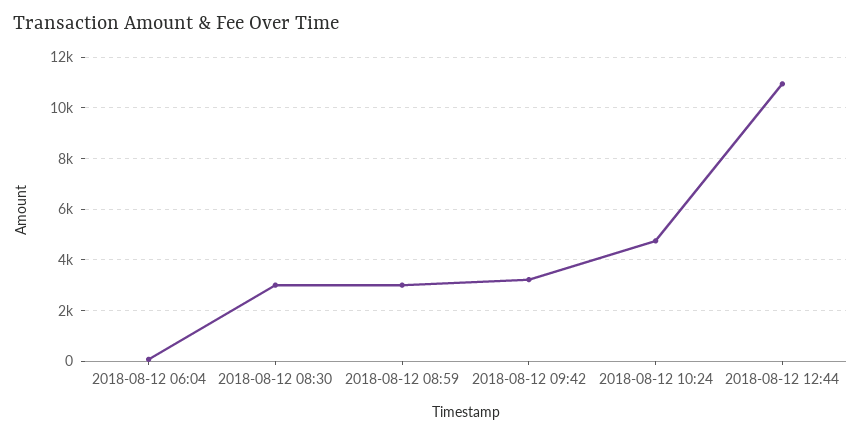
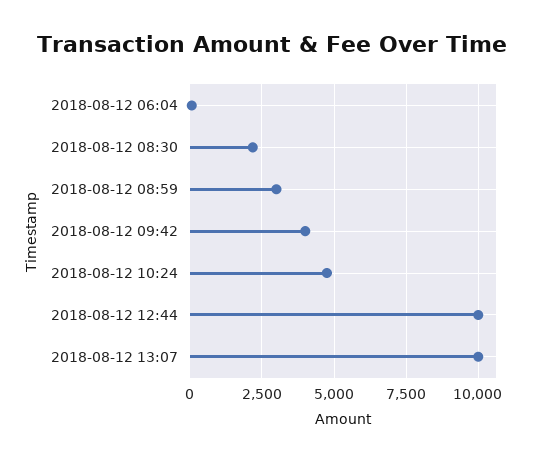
2018-08-12 08:30: 3000 -> 2250
2018-08-12 09:42: 3250 -> 4000
2018-08-12 12:44: 11000 -> 10000
2018-08-12 13:07: none -> 10000

